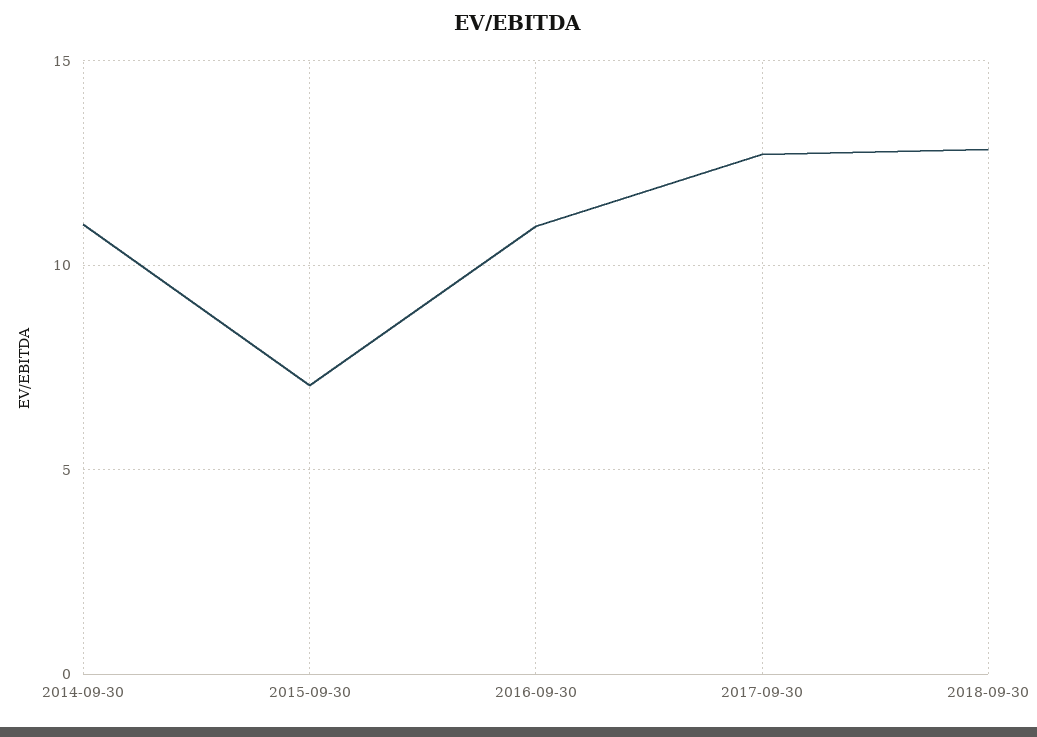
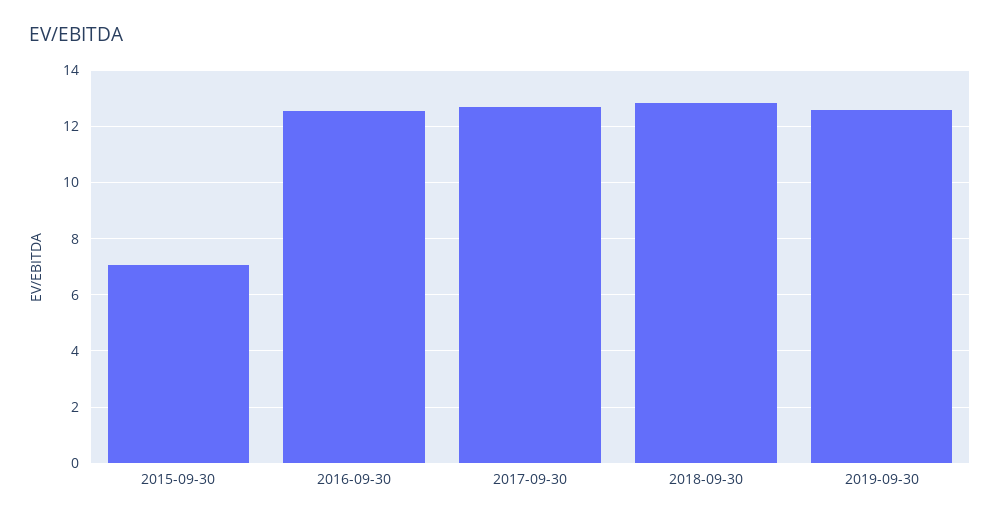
2014-09-30: 11 -> none
2016-09-30: 11 -> 12.5
2019-09-30: none -> 12.5

